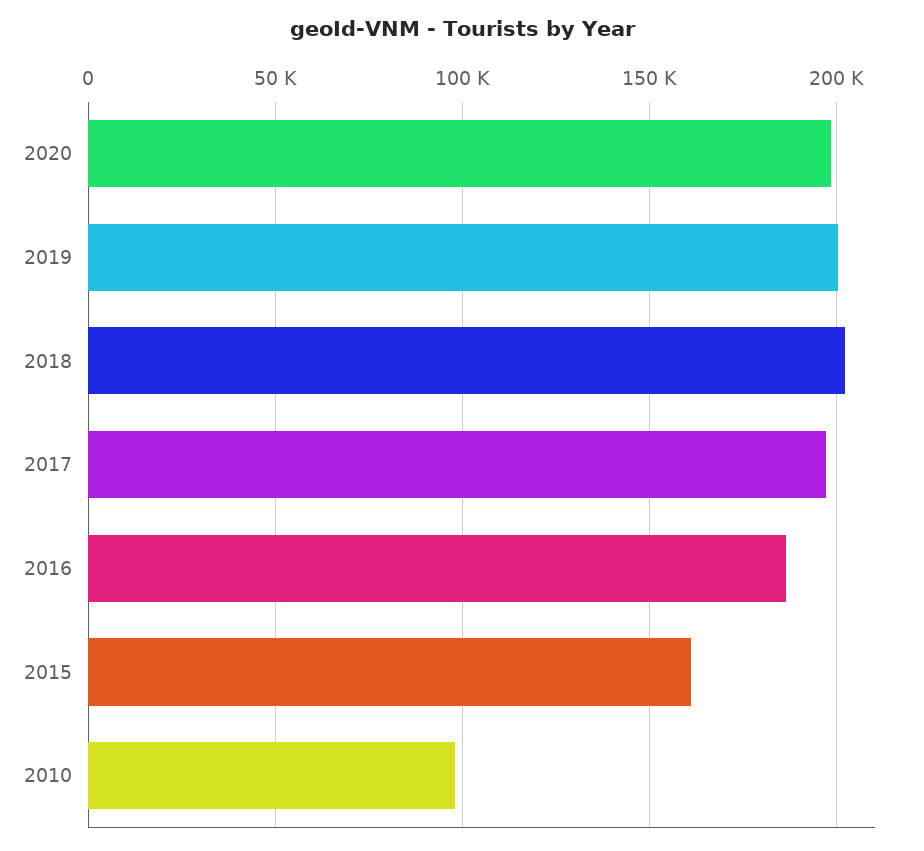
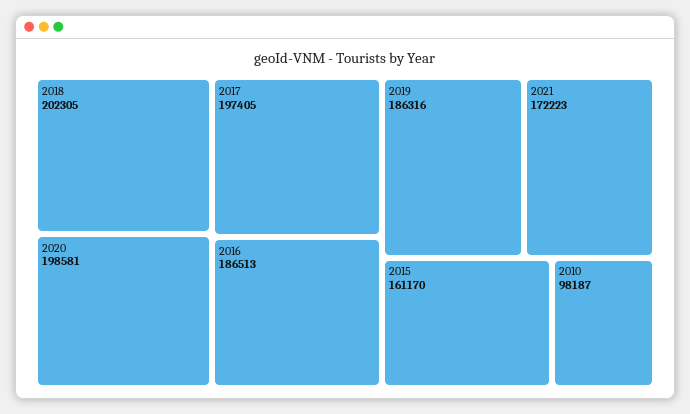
2019: 200000 -> 186316
2021: none -> 172223

